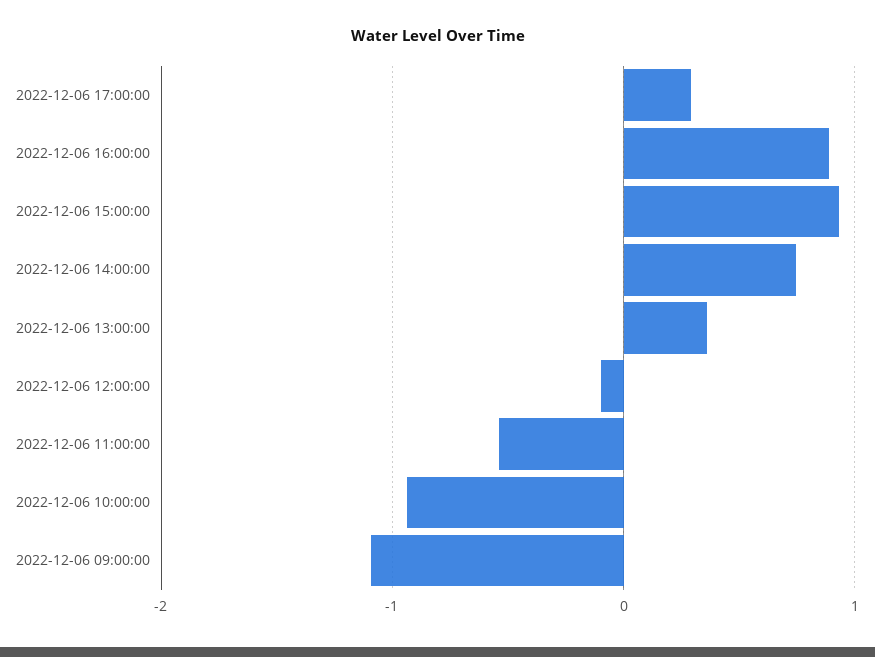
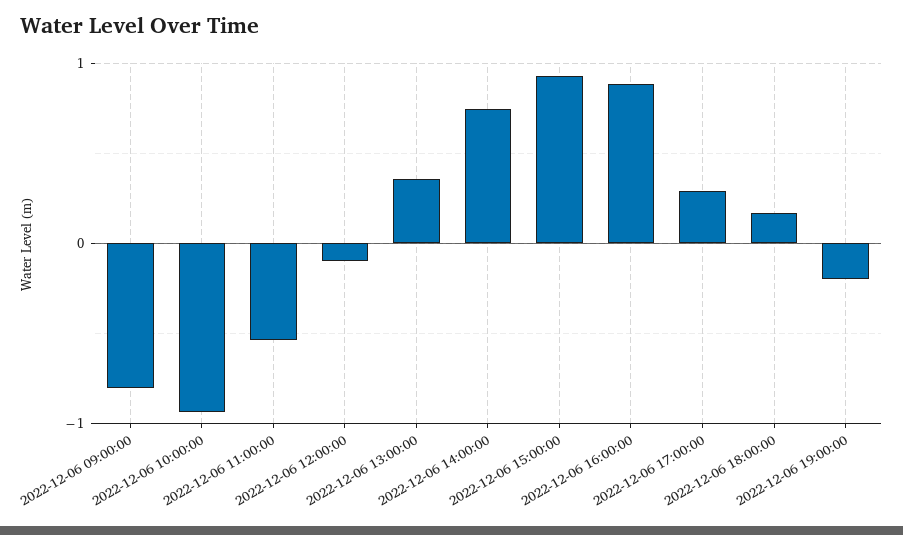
2022-12-06 09:00:00: -1.1 -> -0.8
2022-12-06 18:00:00: none -> 0.2
2022-12-06 19:00:00: none -> -0.2

